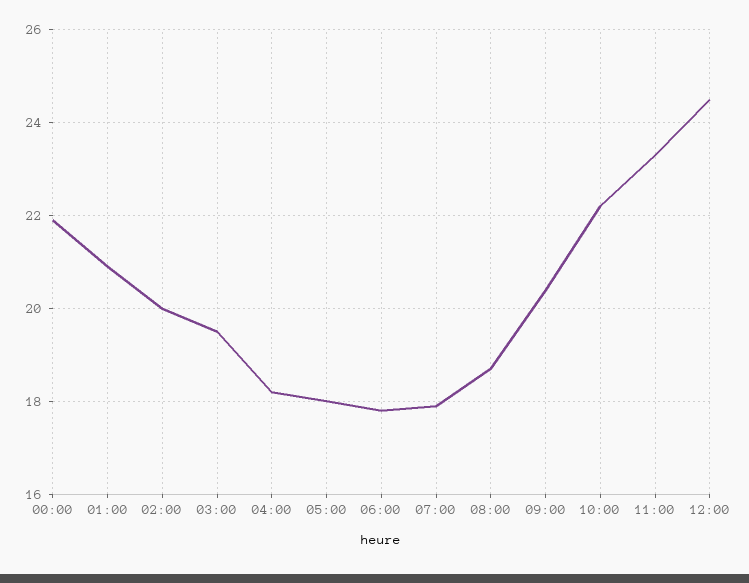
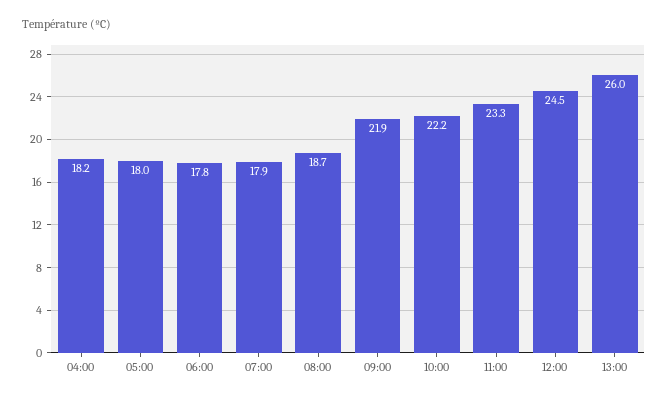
00:00: 22 -> none
01:00: 21 -> none
02:00: 20 -> none
03:00: 19.5 -> none
09:00: 20.5 -> 21.9
13:00: none -> 26

